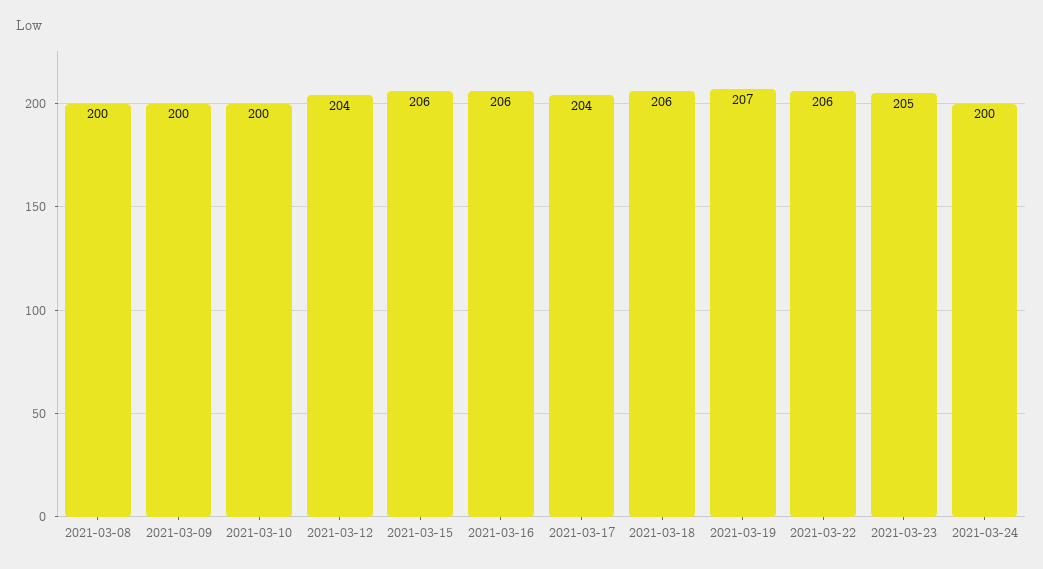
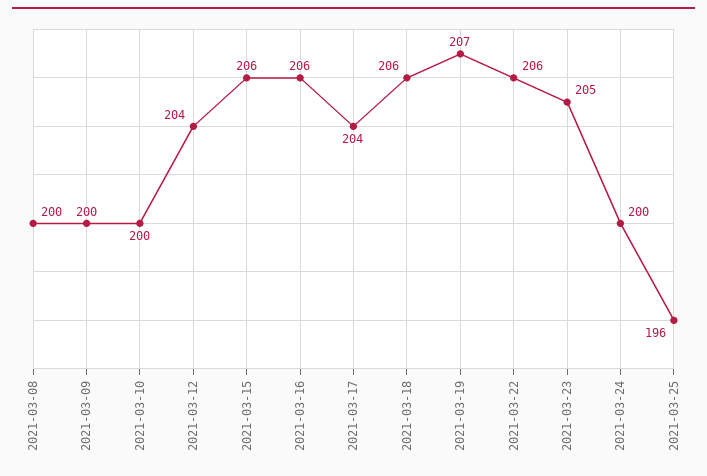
2021-03-25: none -> 196

